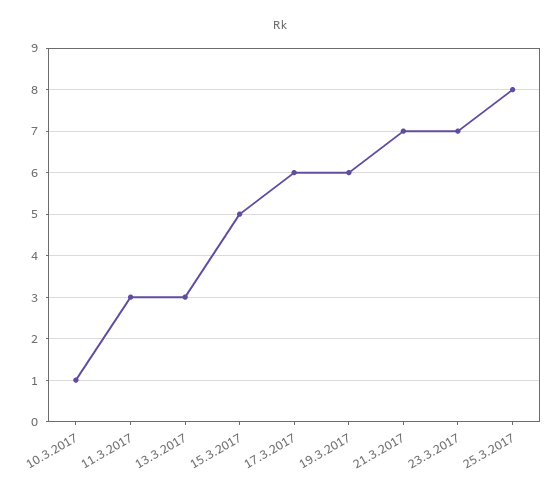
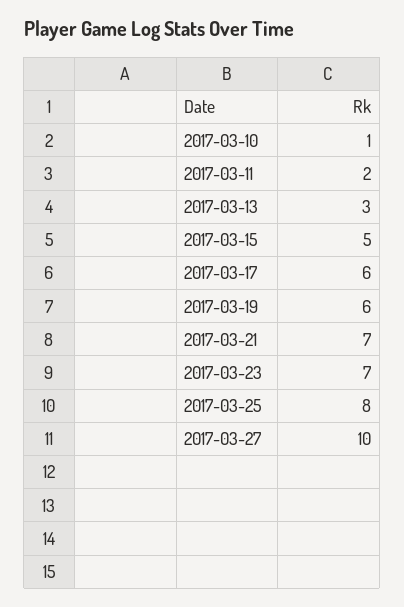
11.3.2017: 3 -> 2
2017-03-27: none -> 10

